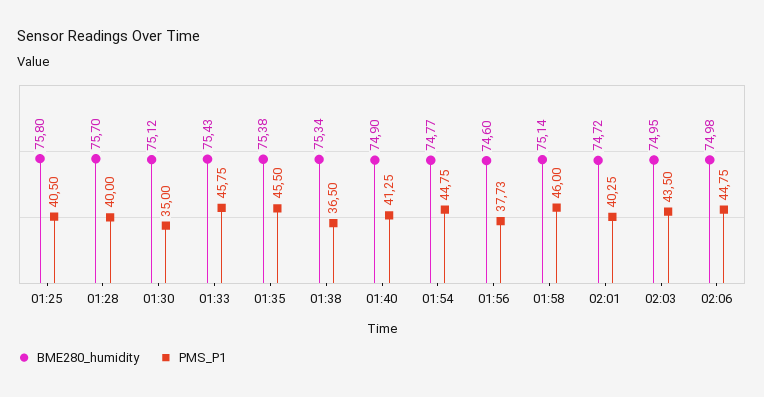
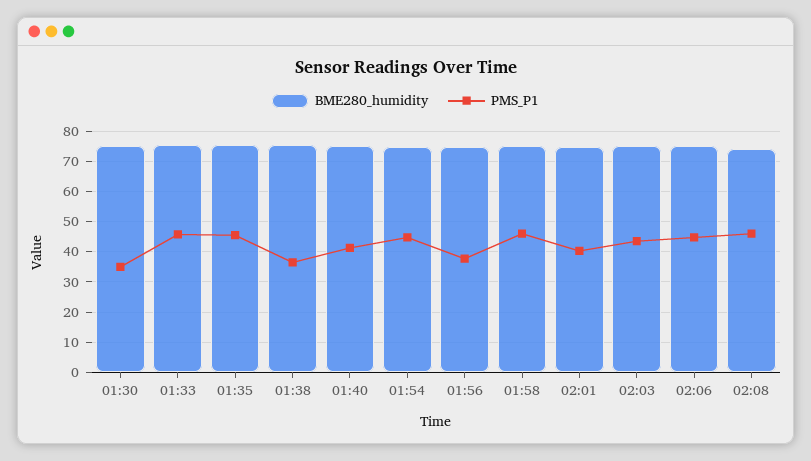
BME280_humidity, 01:25: 75.8 -> none
PMS_P1, 01:25: 40.5 -> none
BME280_humidity, 01:28: 75.7 -> none
PMS_P1, 01:28: 40 -> none
BME280_humidity, 02:08: none -> 74
PMS_P1, 02:08: none -> 46

